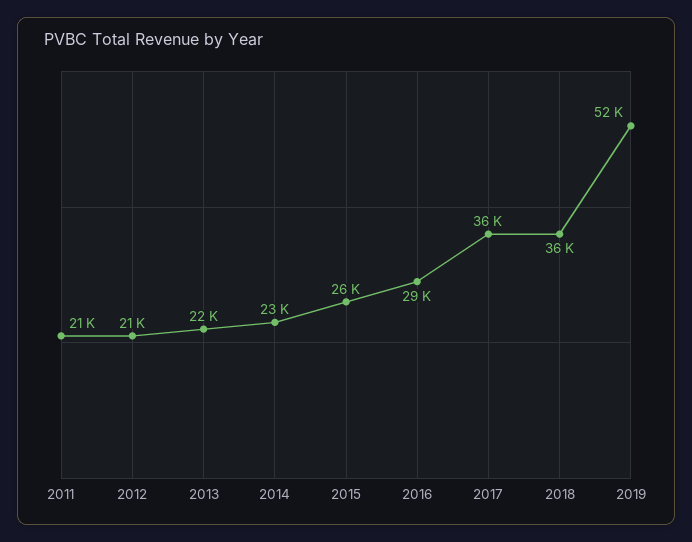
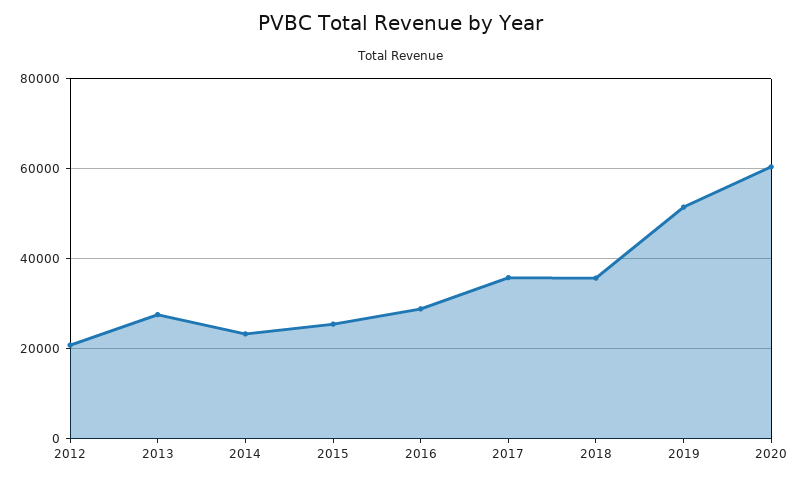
2011: 21000 -> none
2013: 22000 -> 28000
2020: none -> 60000

